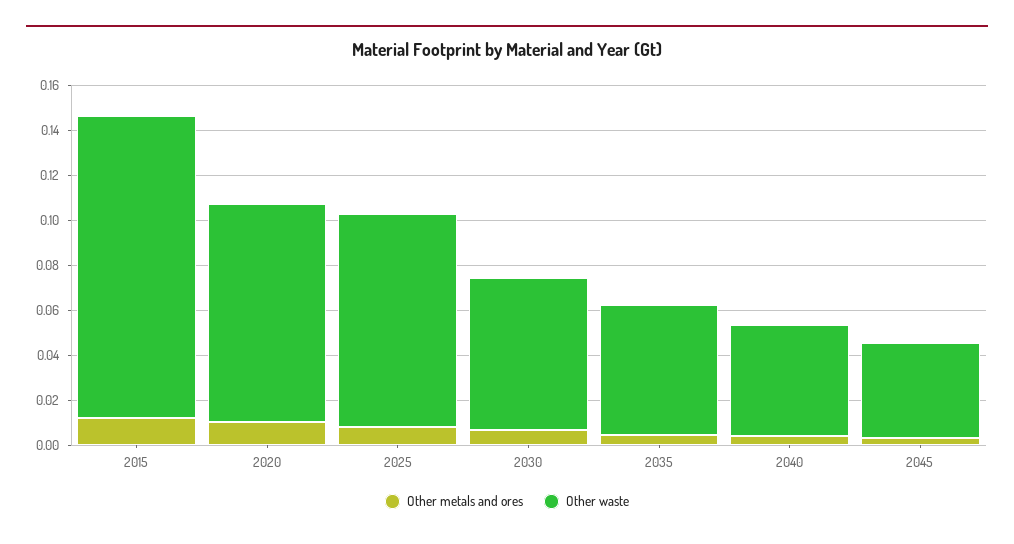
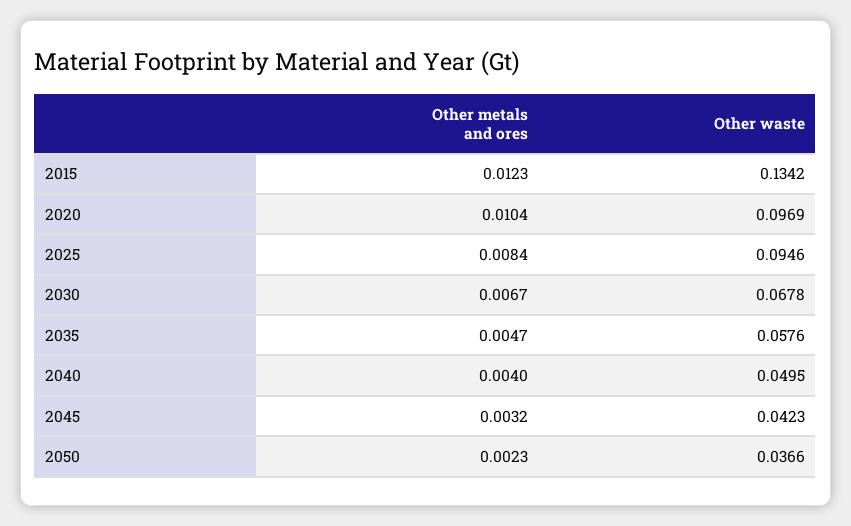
Other metals and ores, 2050: none -> 0.0023
Other waste, 2050: none -> 0.0366

